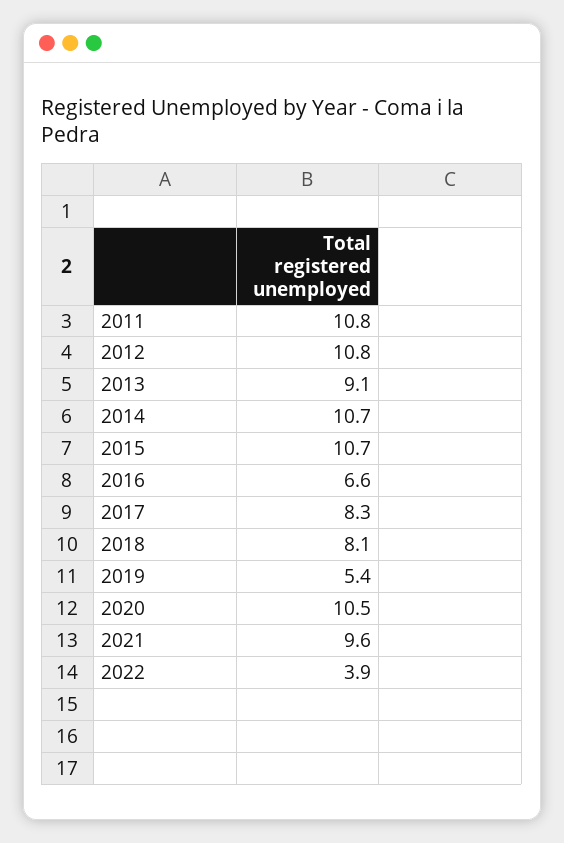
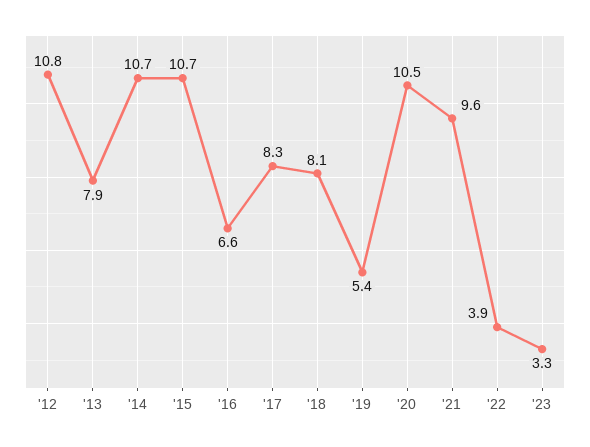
2011: 10.8 -> none
2013: 9.1 -> 7.9
'23: none -> 3.3

